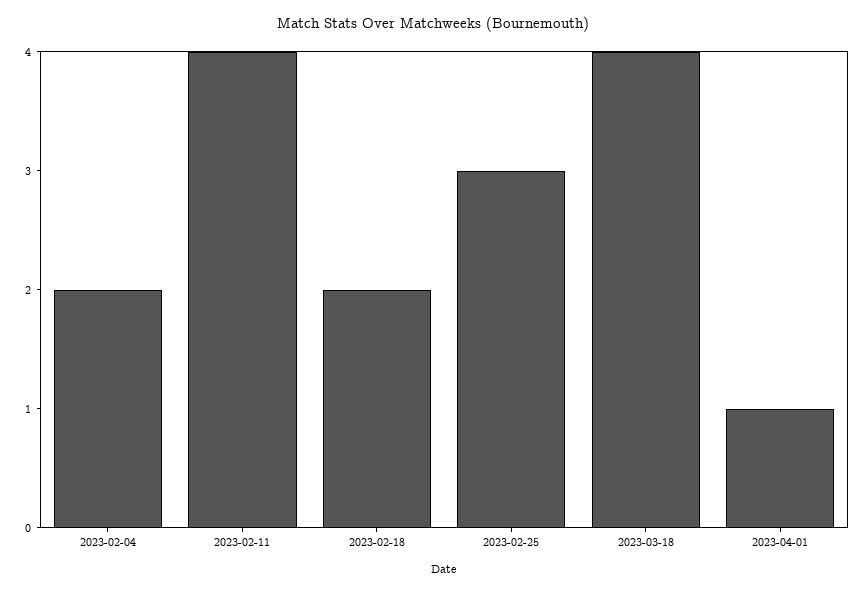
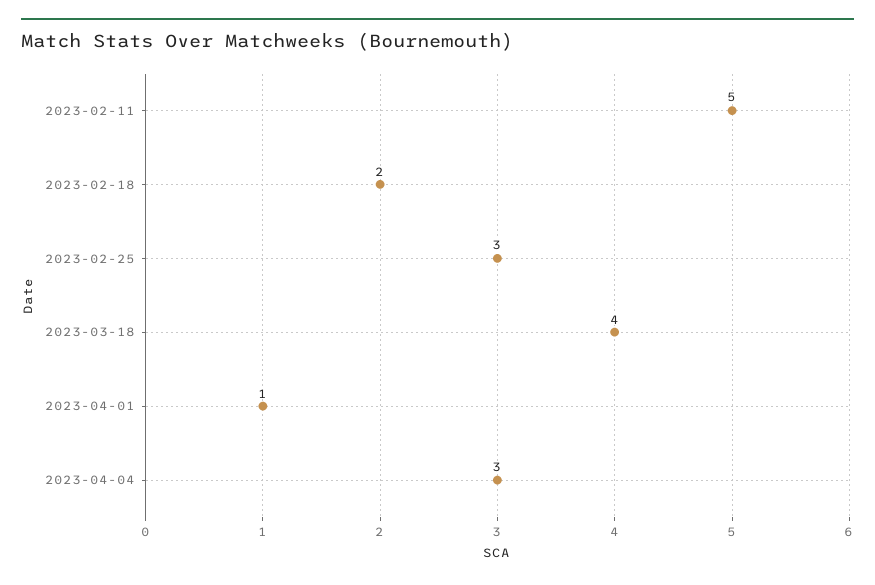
2023-02-04: 2 -> none
2023-02-11: 4 -> 5
2023-04-04: none -> 3

